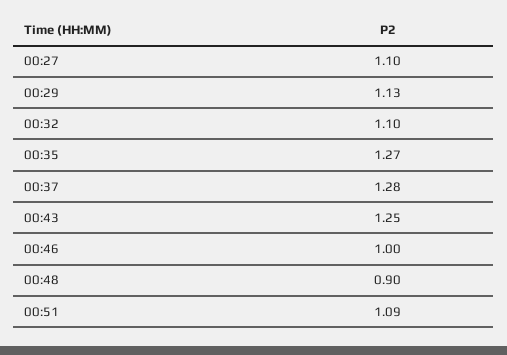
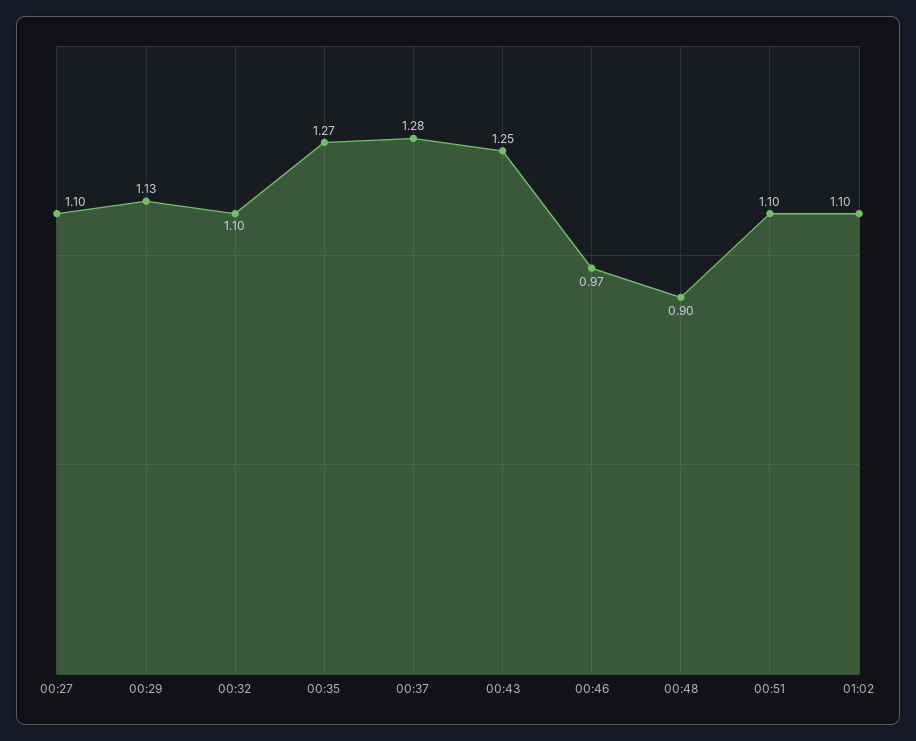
00:46: 1 -> 0.97
00:51: 1.09 -> 1.1
01:02: none -> 1.1

